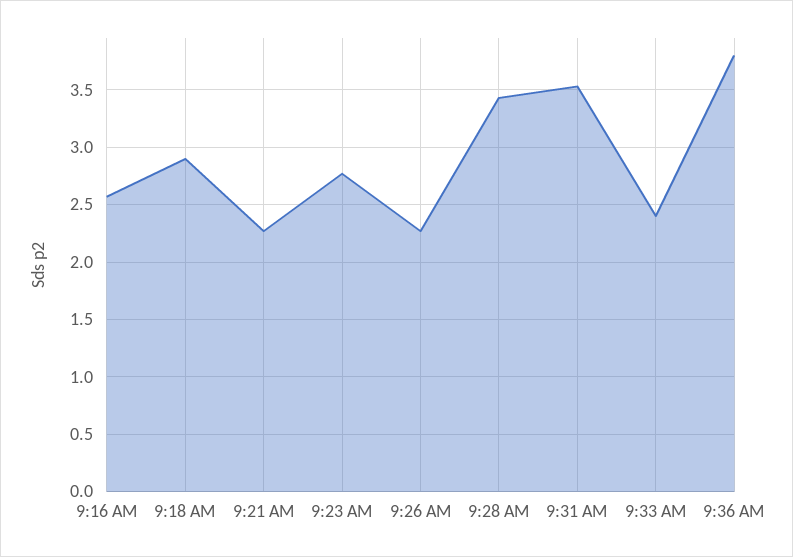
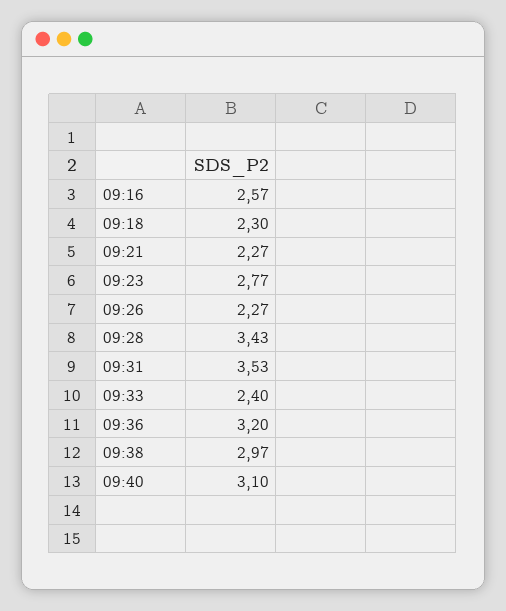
9:18 AM: 2.9 -> 2.3
9:36 AM: 3.8 -> 3.2
09:38: none -> 2.97
09:40: none -> 3.1

